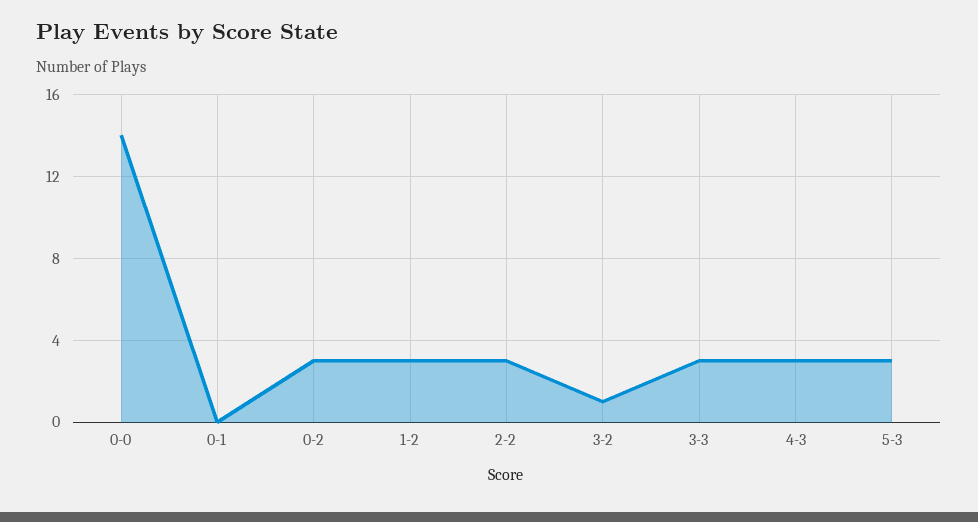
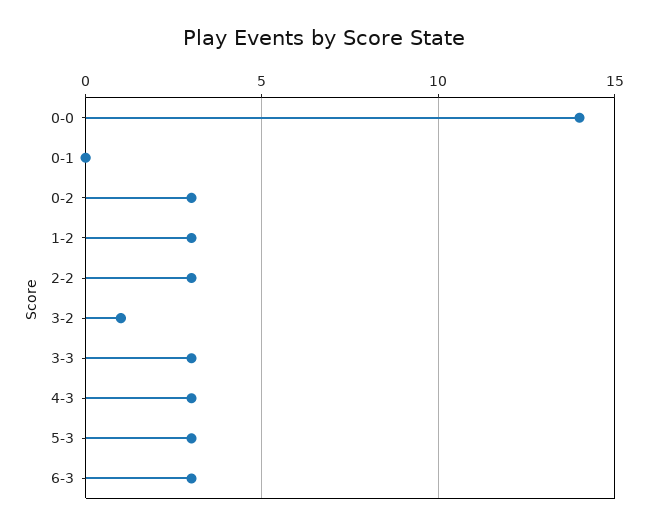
6-3: none -> 3

